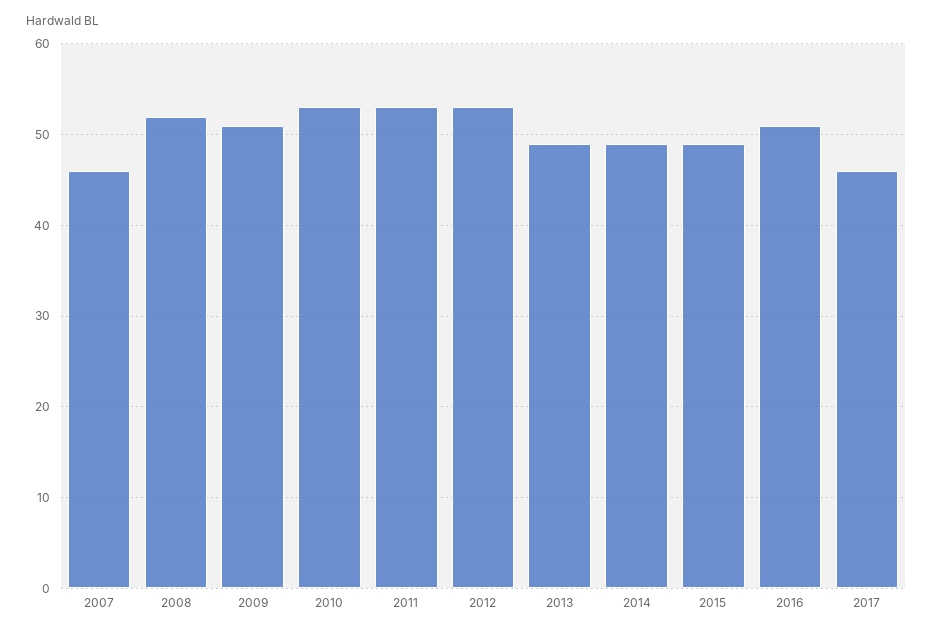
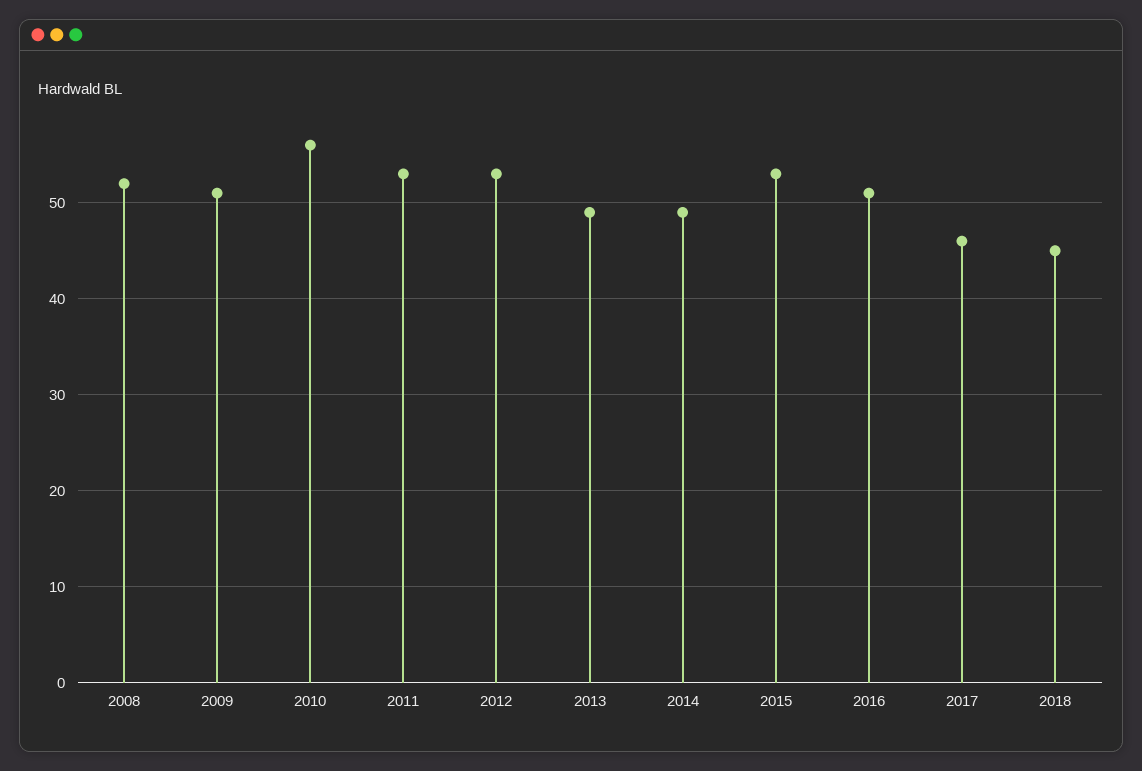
2007: 46 -> none
2010: 53 -> 56
2015: 49 -> 53
2018: none -> 45

